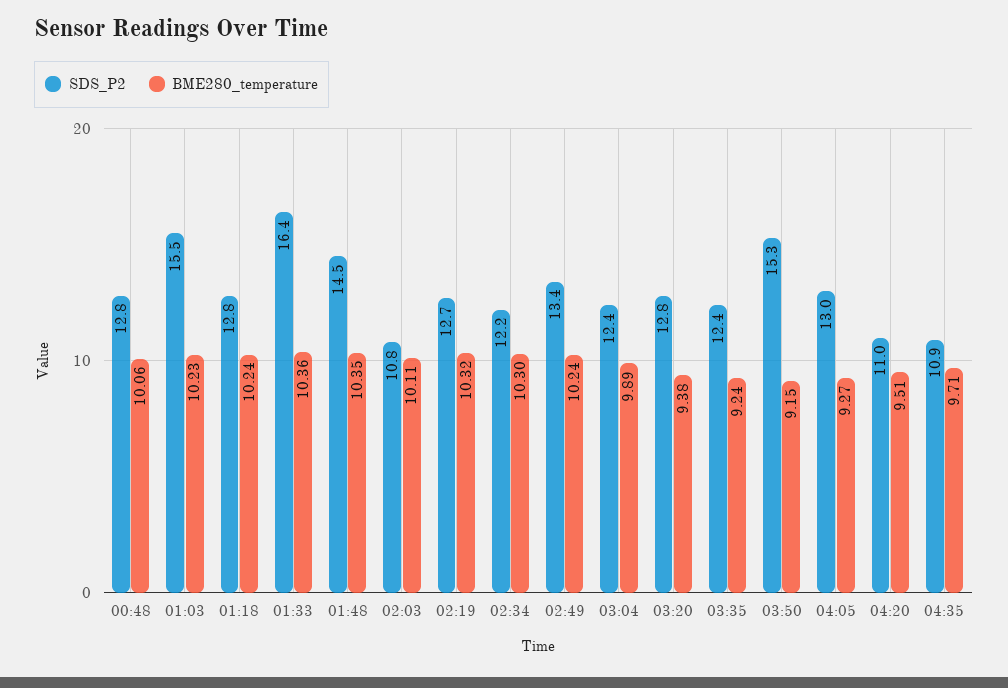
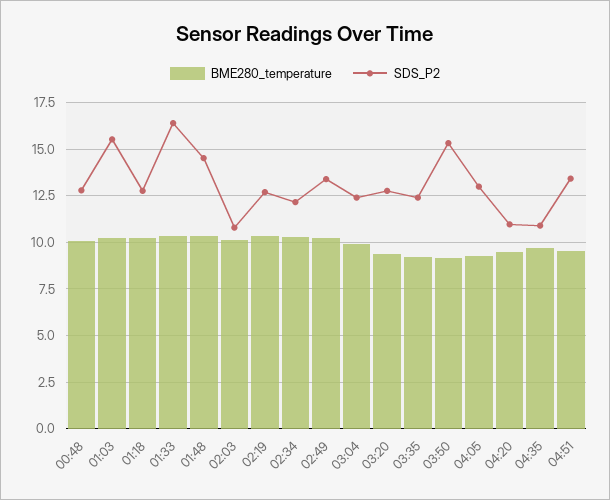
BME280_temperature, 04:51: none -> 9.5
SDS_P2, 04:51: none -> 13.5

